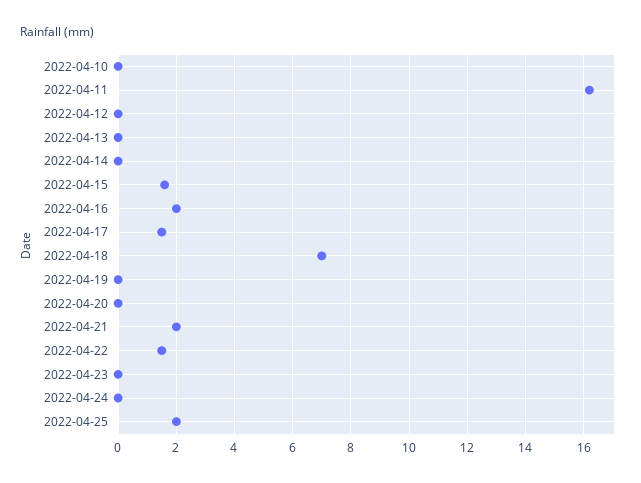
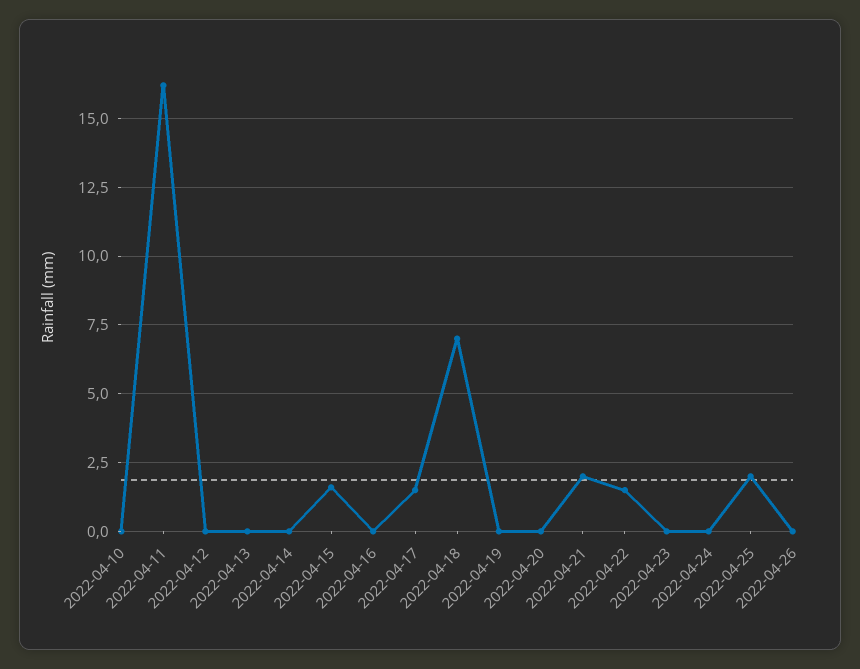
2022-04-16: 2 -> 0
2022-04-26: none -> 0

